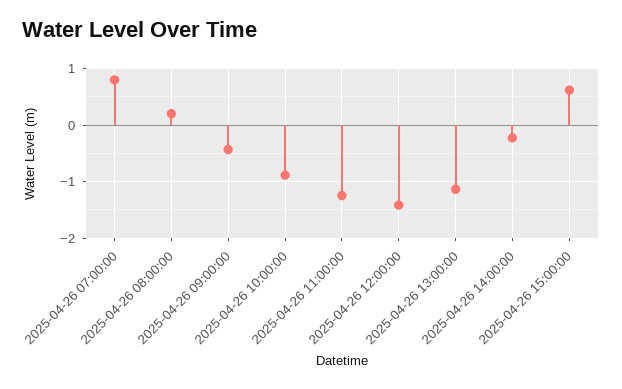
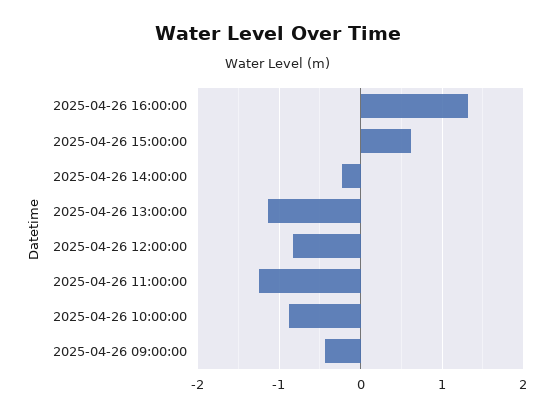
2025-04-26 07:00:00: 0.8 -> none
2025-04-26 08:00:00: 0.2 -> none
2025-04-26 12:00:00: -1.4 -> -0.8
2025-04-26 16:00:00: none -> 1.3

